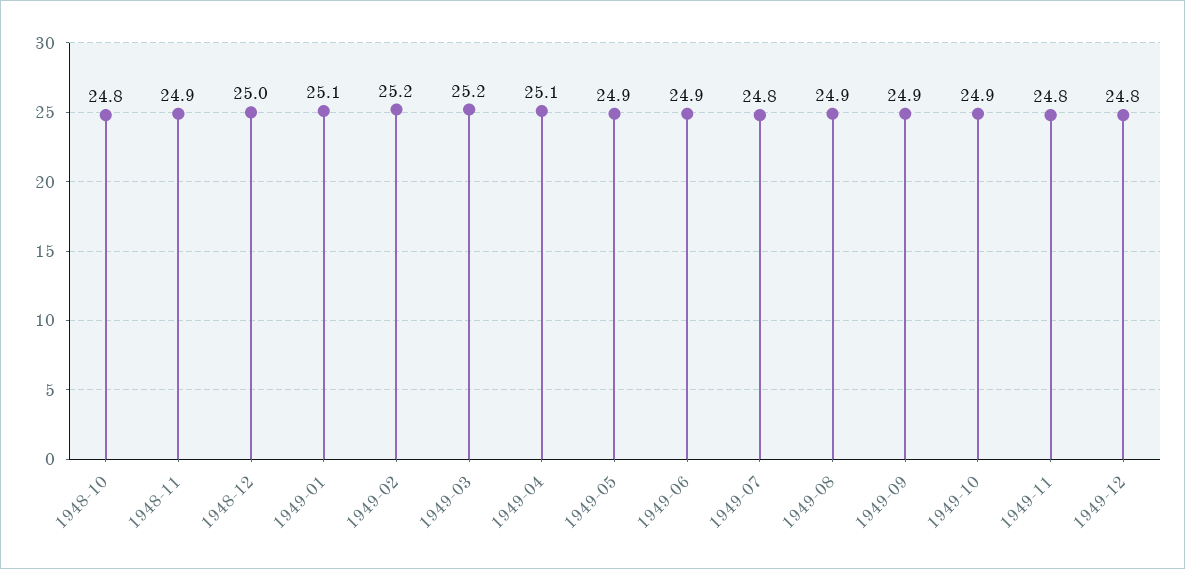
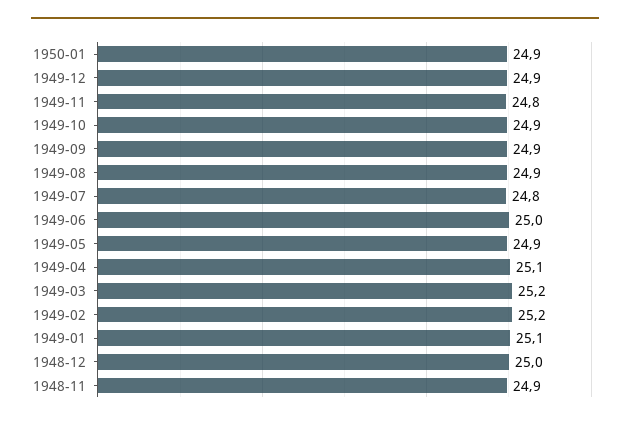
1948-10: 24.8 -> none
1949-06: 24.9 -> 25
1949-12: 24.8 -> 24.9
1950-01: none -> 24.9

